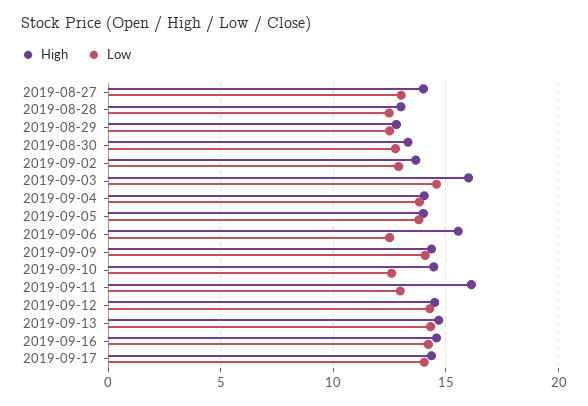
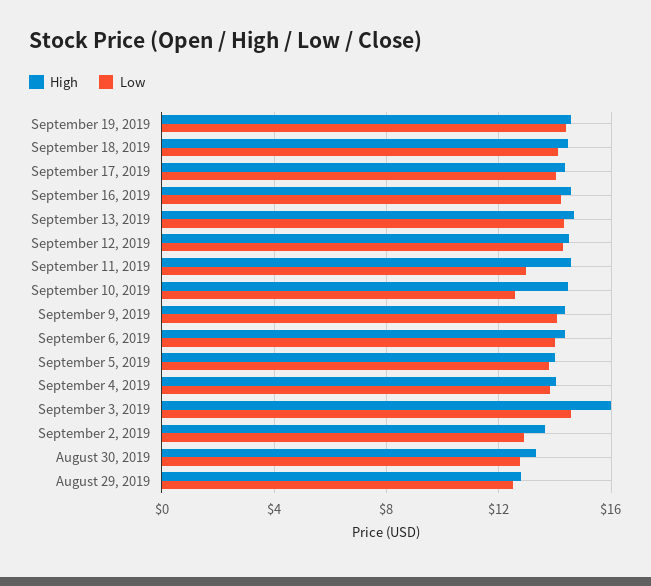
High, 2019-08-27: 14 -> none
Low, 2019-08-27: 13 -> none
High, 2019-08-28: 13 -> none
Low, 2019-08-28: 12.5 -> none
High, 2019-09-06: 15.5 -> 14.5
Low, 2019-09-06: 12.5 -> 14
High, 2019-09-11: 16 -> 14.5
High, September 19, 2019: none -> 14.5
Low, September 19, 2019: none -> 14.5
High, September 18, 2019: none -> 14.5
Low, September 18, 2019: none -> 14

